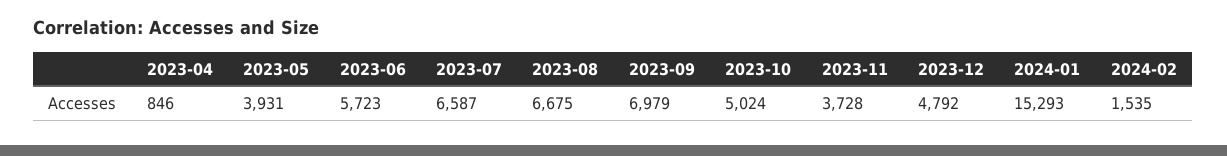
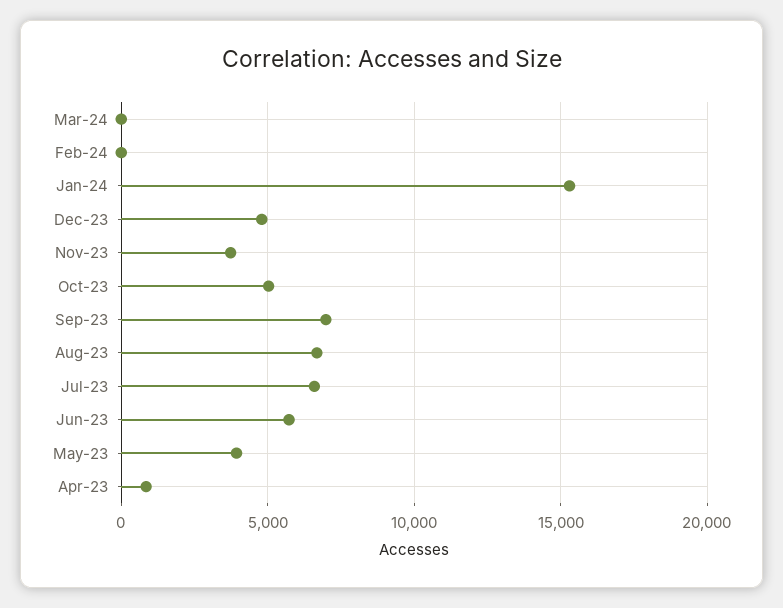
2024-02: 1535 -> 0
Mar-24: none -> 0

